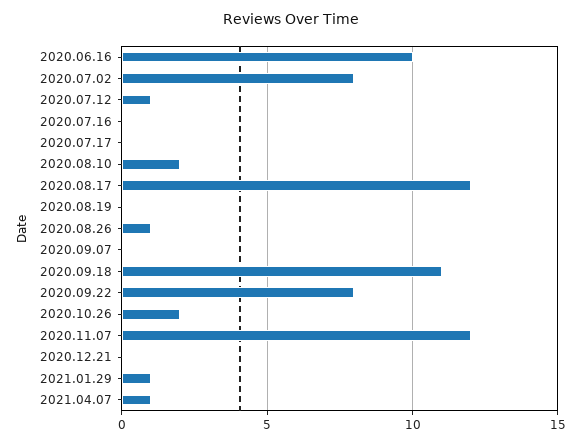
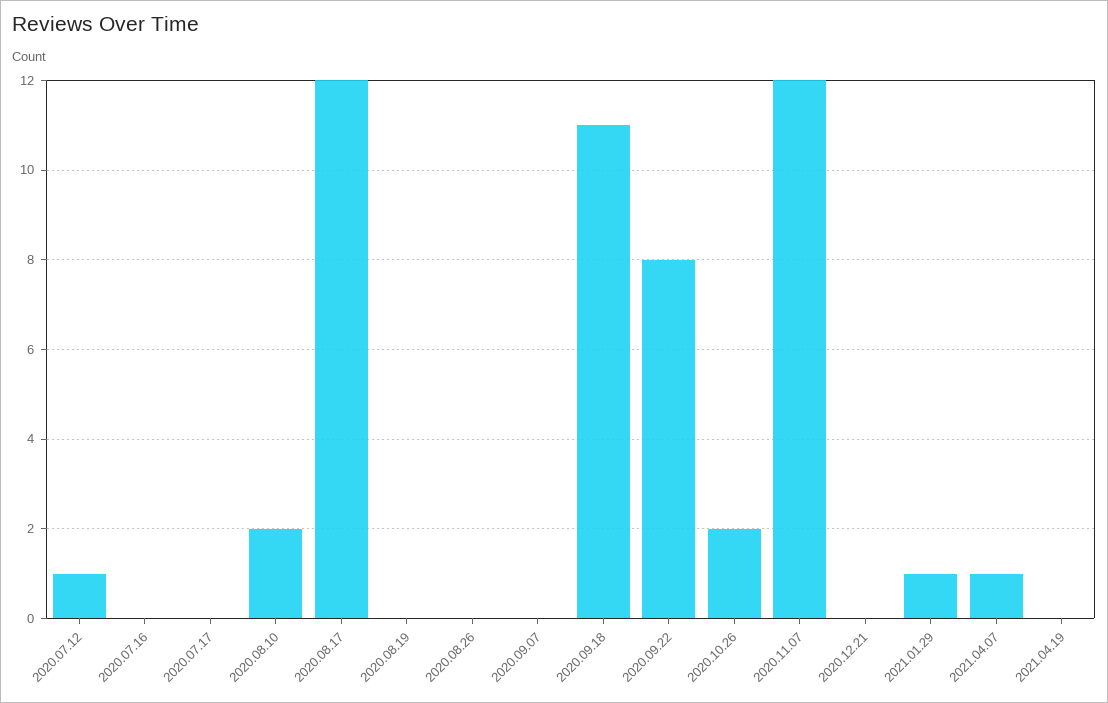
2020.06.16: 10 -> none
2020.07.02: 8 -> none
2020.08.26: 1 -> 0
2021.04.19: none -> 0

